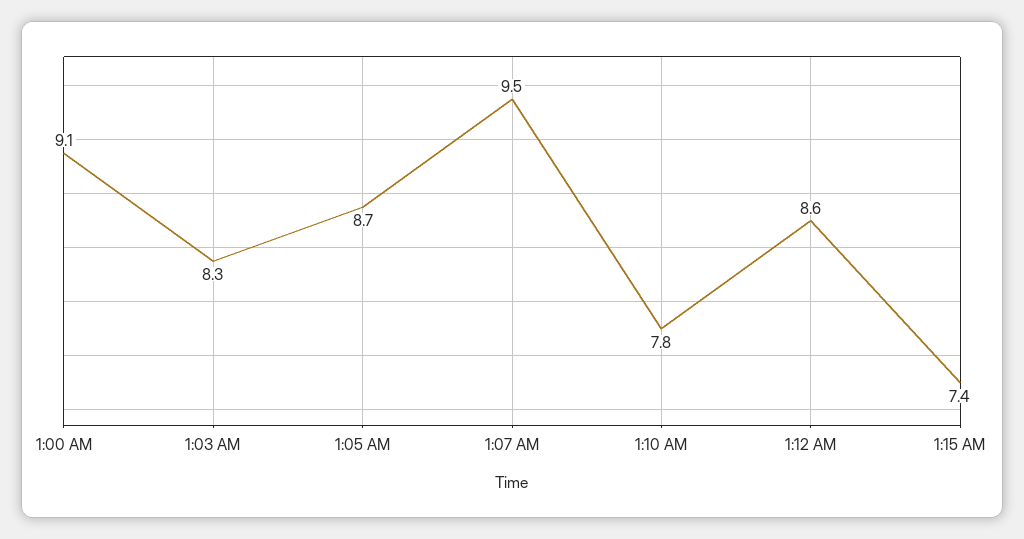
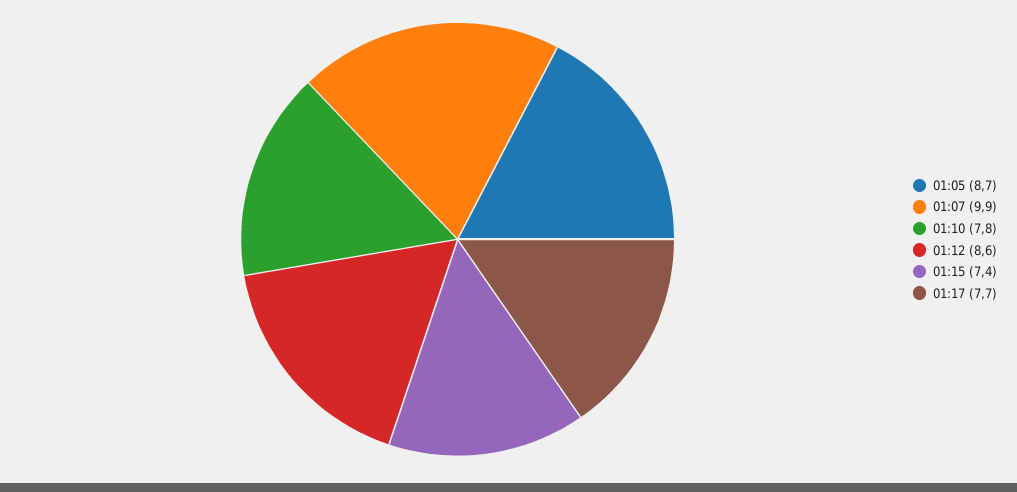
1:00 AM: 9.1 -> none
1:03 AM: 8.3 -> none
1:07 AM: 9.5 -> 9.9
01:17: none -> 7.7

